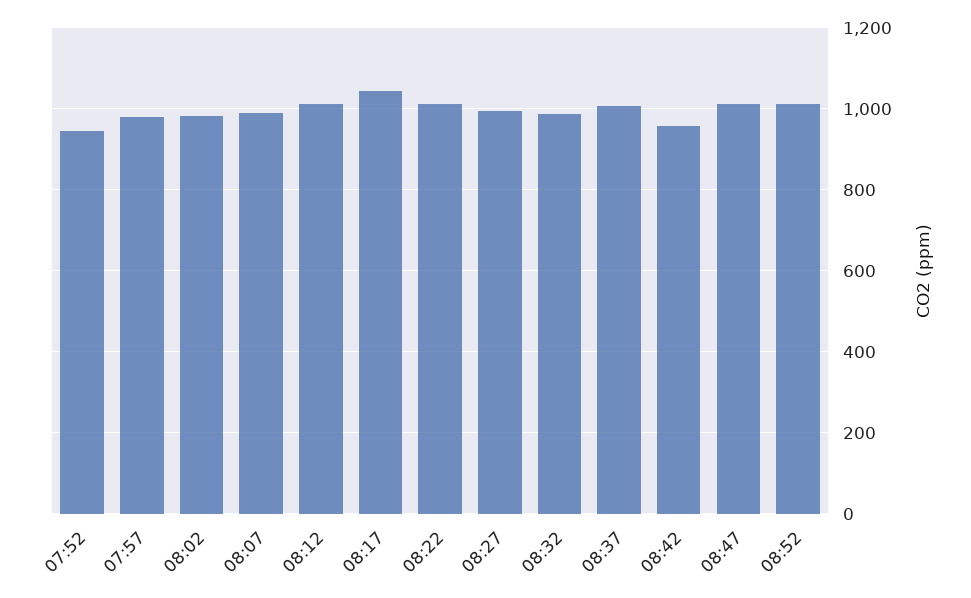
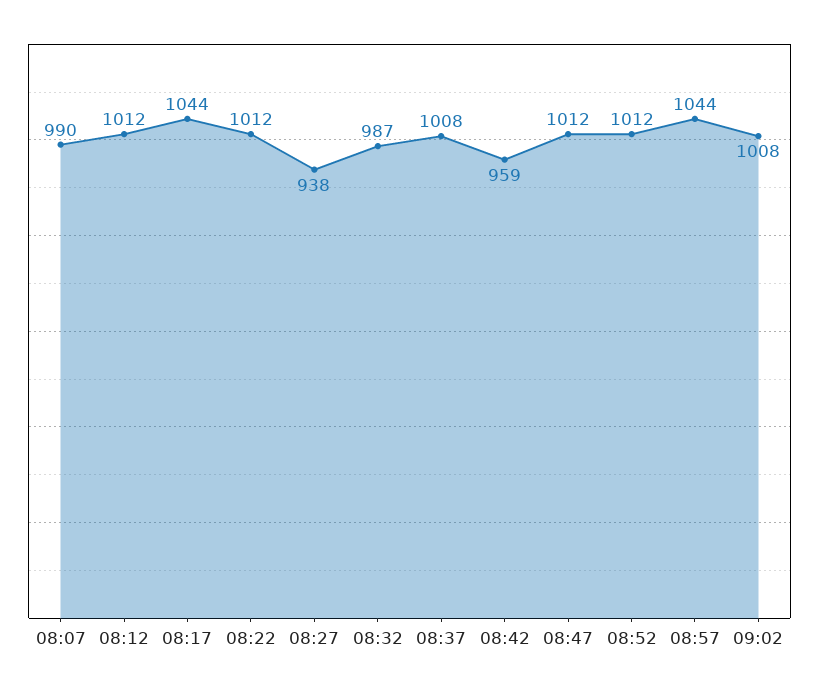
07:52: 940 -> none
07:57: 980 -> none
08:02: 980 -> none
08:27: 1000 -> 938
08:57: none -> 1044
09:02: none -> 1008

